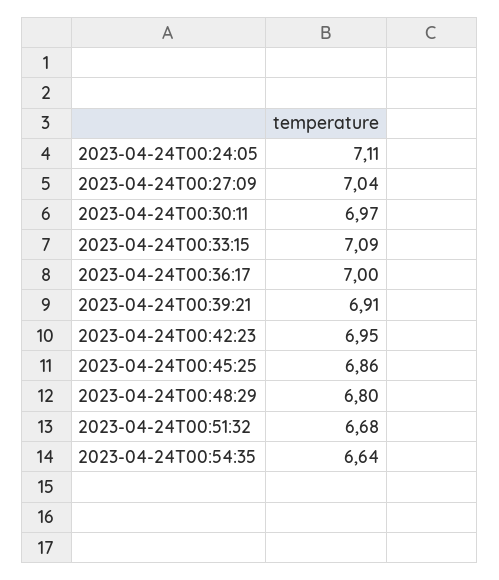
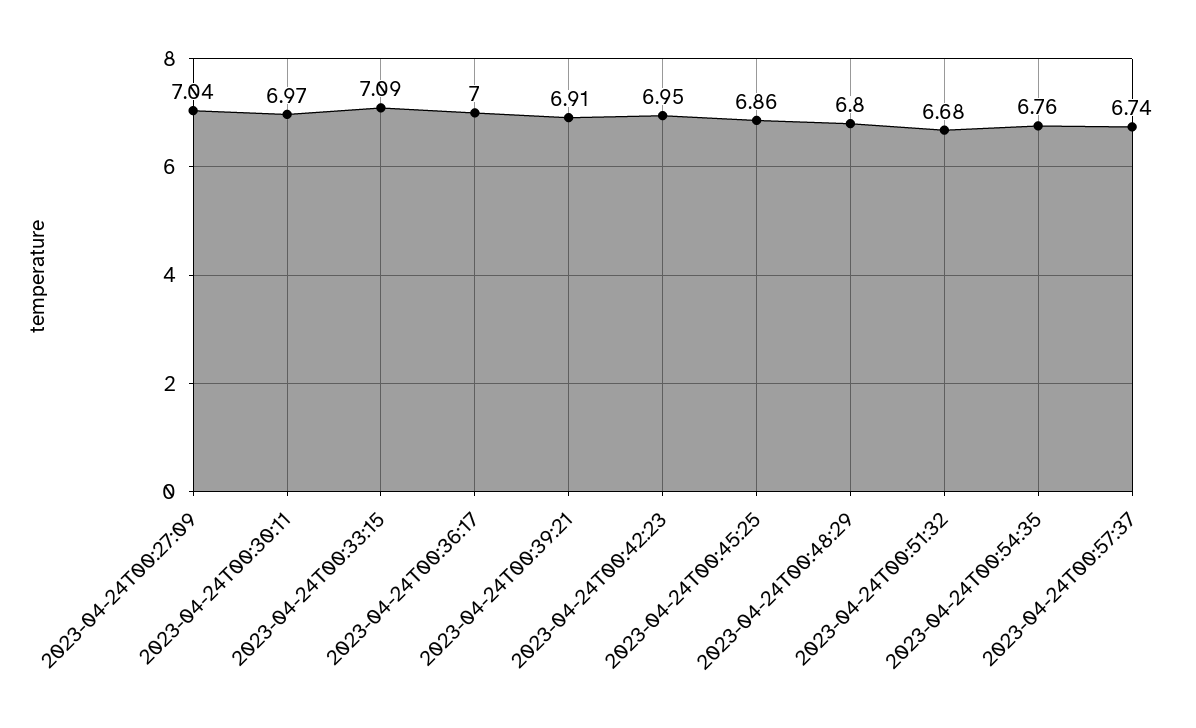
2023-04-24T00:24:05: 7.11 -> none
2023-04-24T00:54:35: 6.64 -> 6.76
2023-04-24T00:57:37: none -> 6.74

